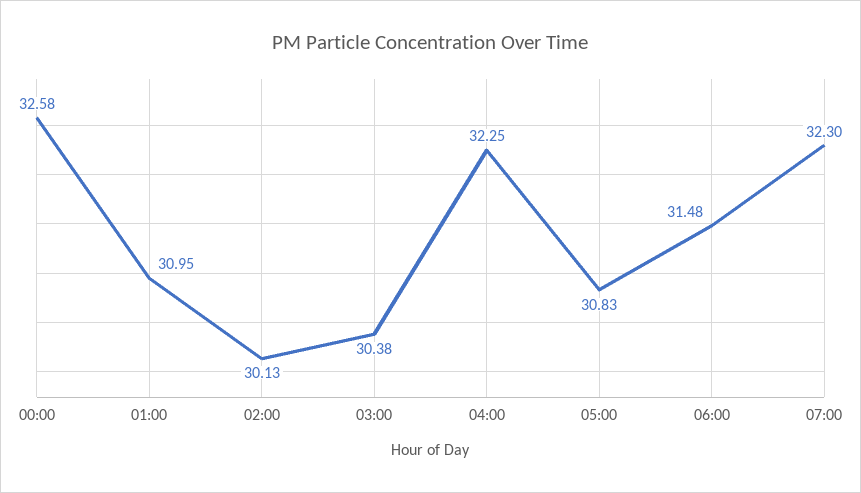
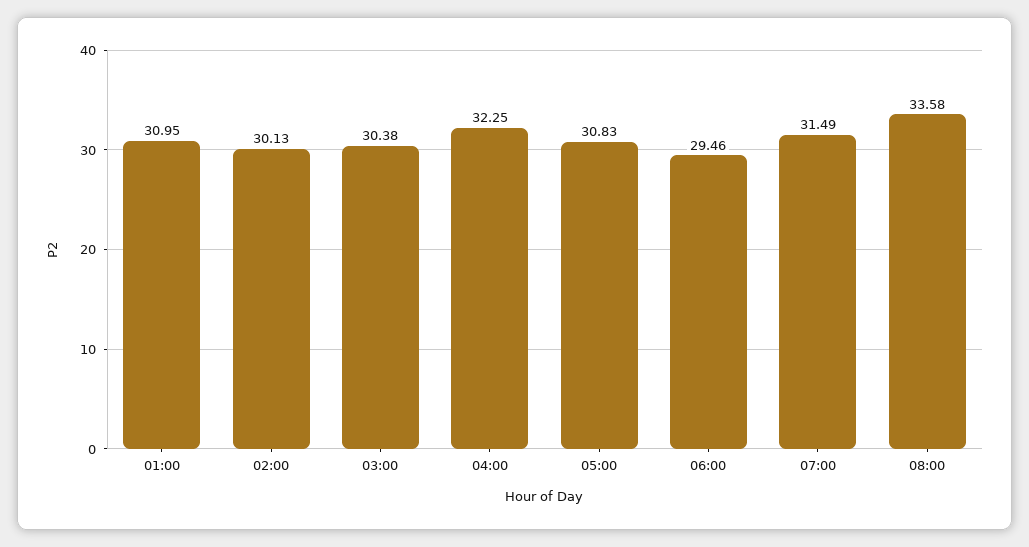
00:00: 32.58 -> none
06:00: 31.48 -> 29.46
07:00: 32.3 -> 31.49
08:00: none -> 33.58

